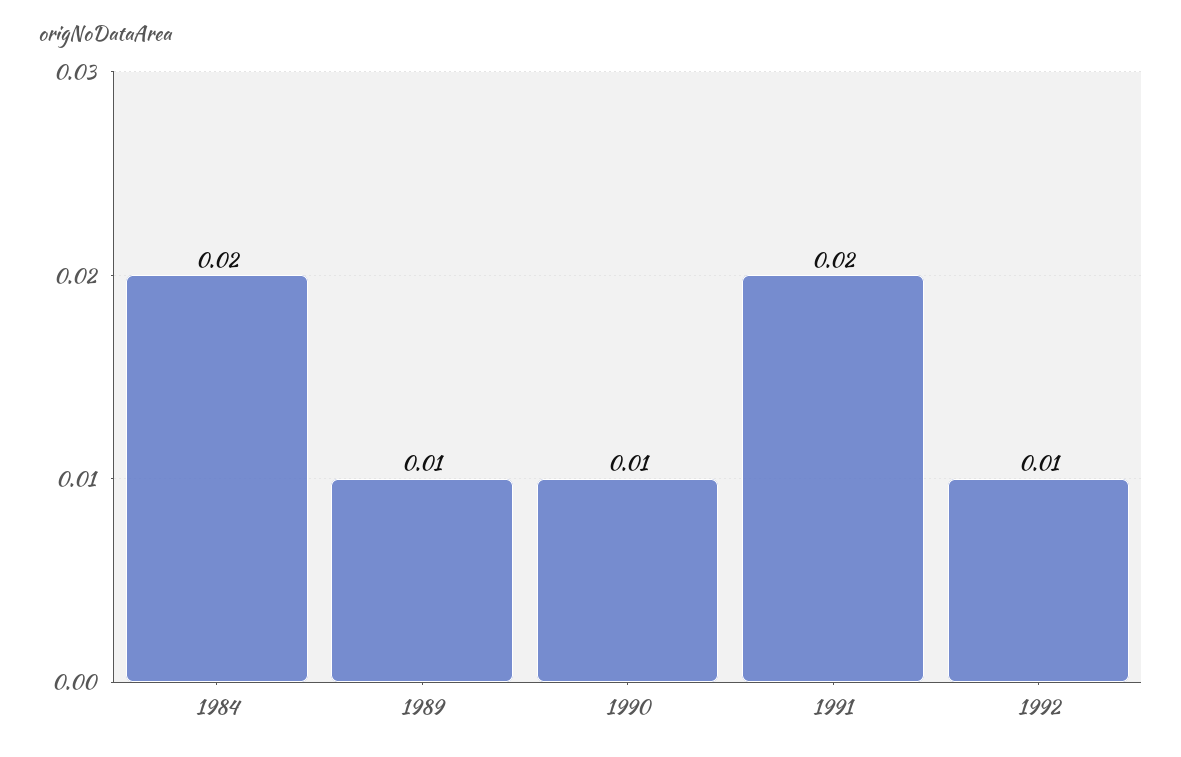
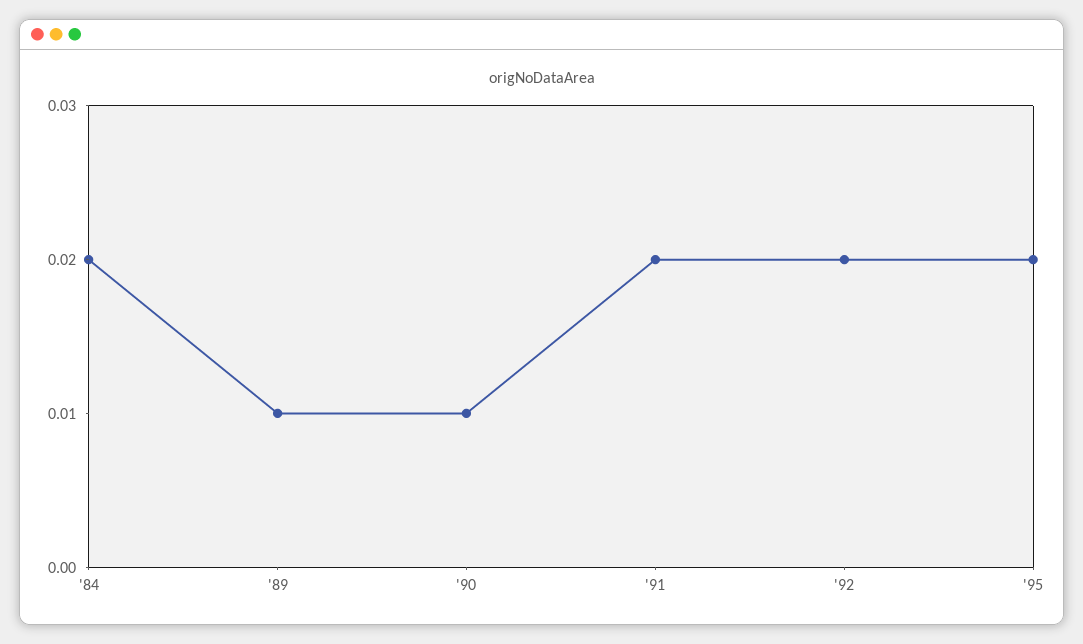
1992: 0.01 -> 0.02
'95: none -> 0.02

